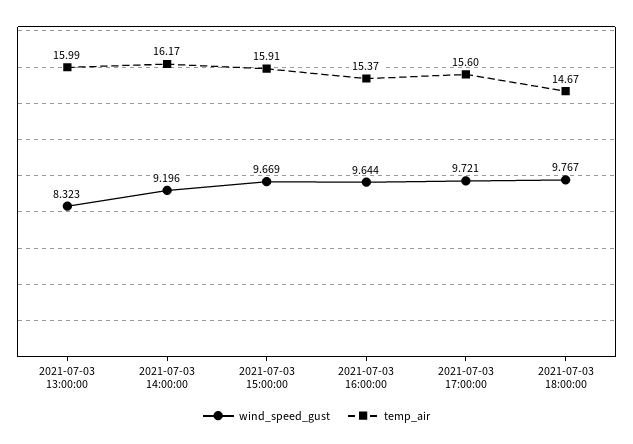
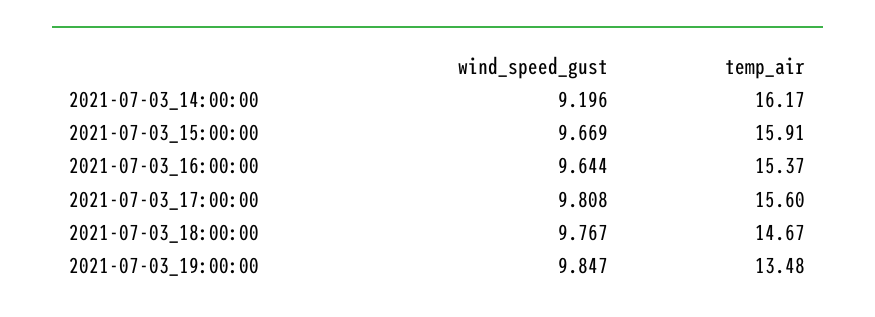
wind_speed_gust, 2021-07-03 13:00:00: 8.323 -> none
temp_air, 2021-07-03 13:00:00: 15.99 -> none
wind_speed_gust, 2021-07-03 17:00:00: 9.721 -> 9.808
wind_speed_gust, 2021-07-03_19:00:00: none -> 9.847
temp_air, 2021-07-03_19:00:00: none -> 13.48

